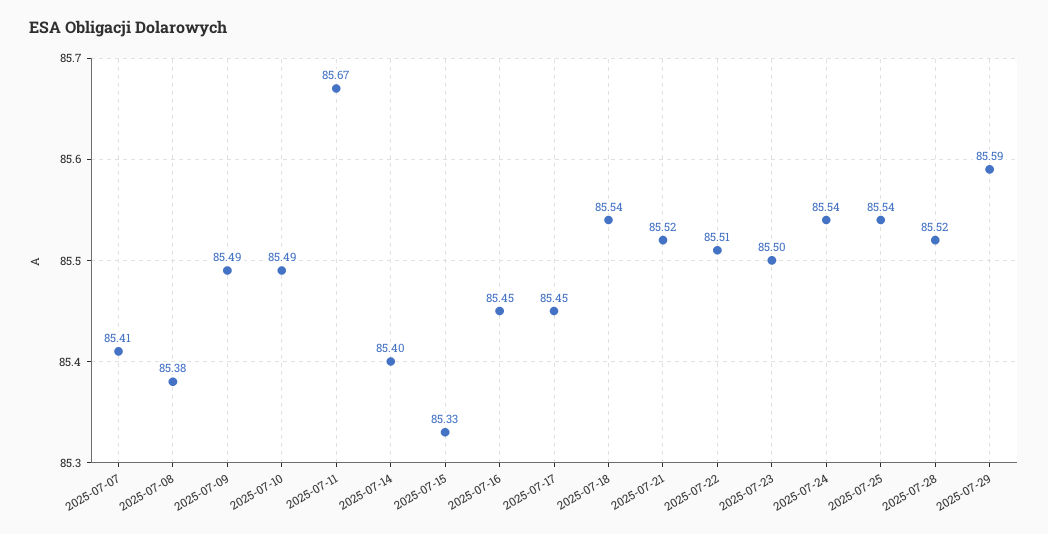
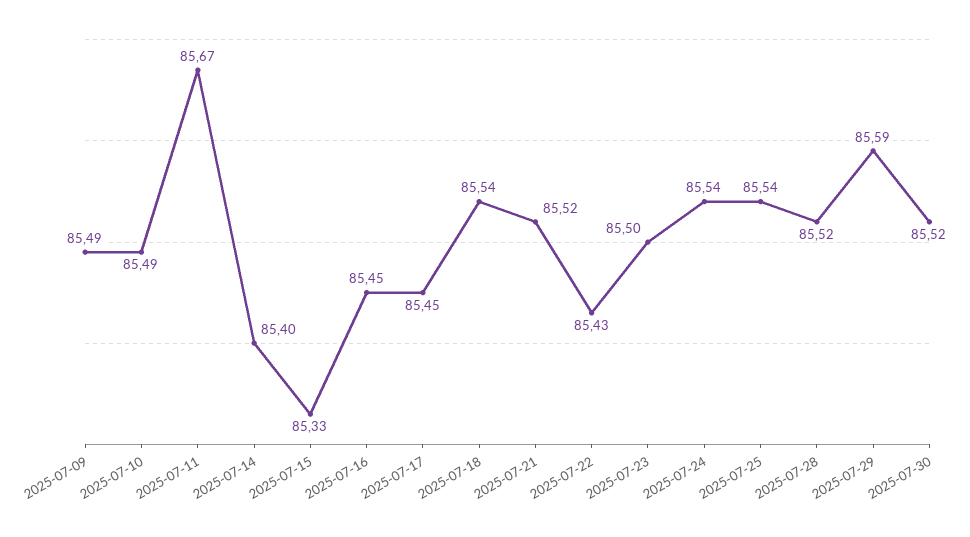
2025-07-07: 85.41 -> none
2025-07-08: 85.38 -> none
2025-07-22: 85.51 -> 85.43
2025-07-30: none -> 85.52

